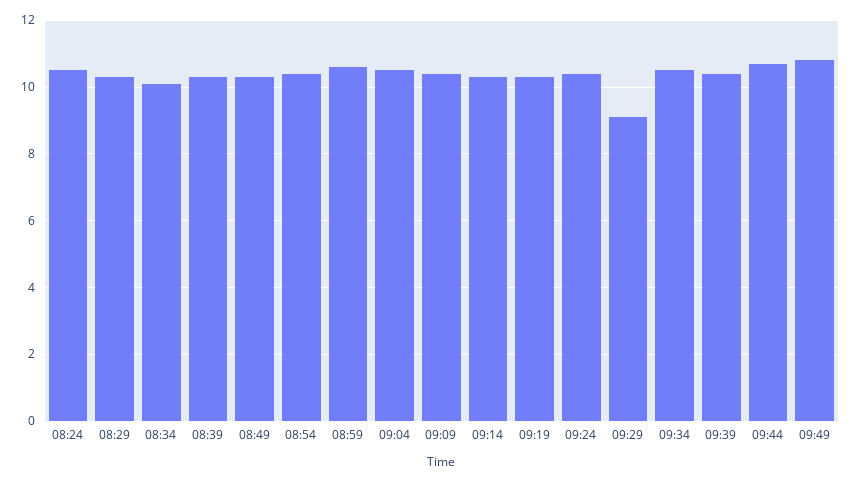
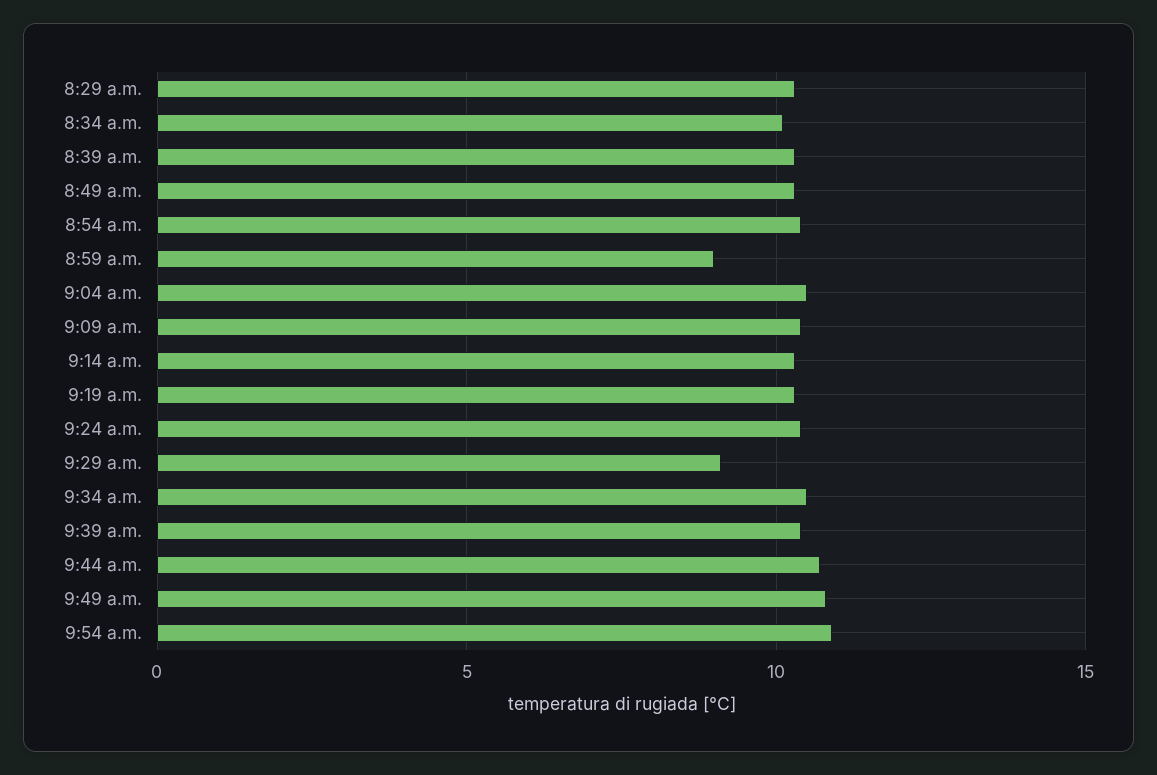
08:24: 10.5 -> none
08:59: 10.5 -> 9
9:54 a.m.: none -> 11

